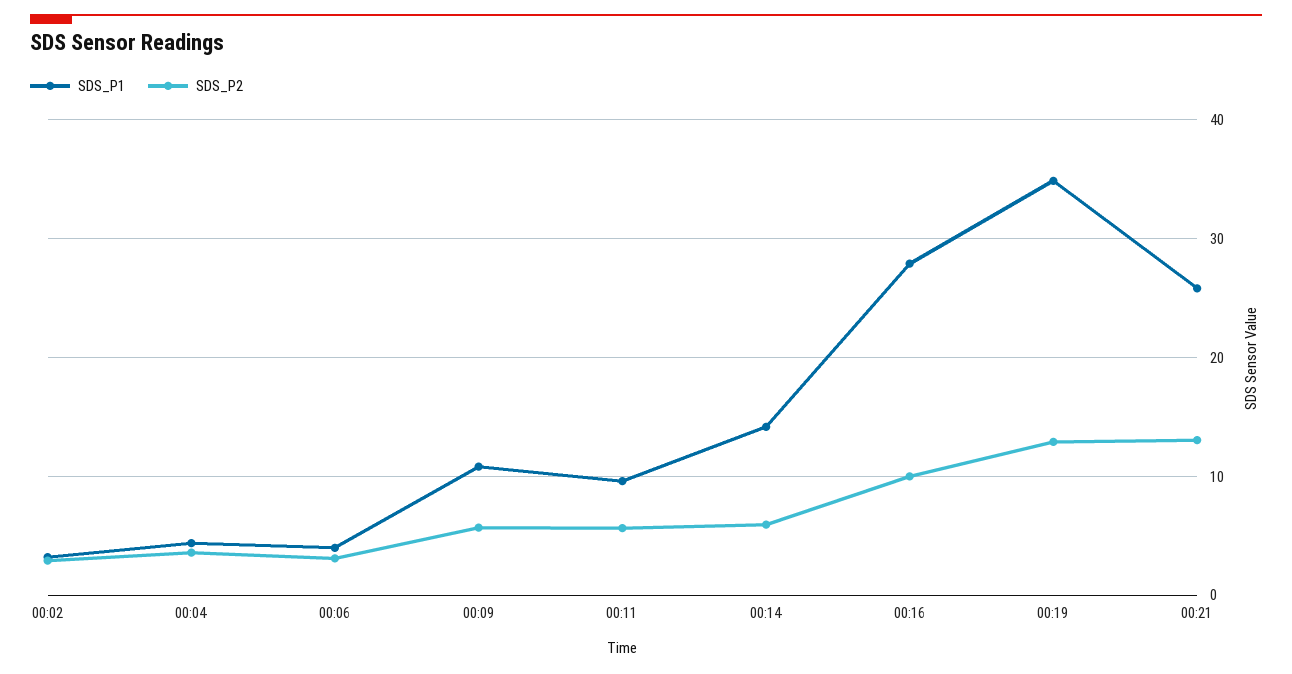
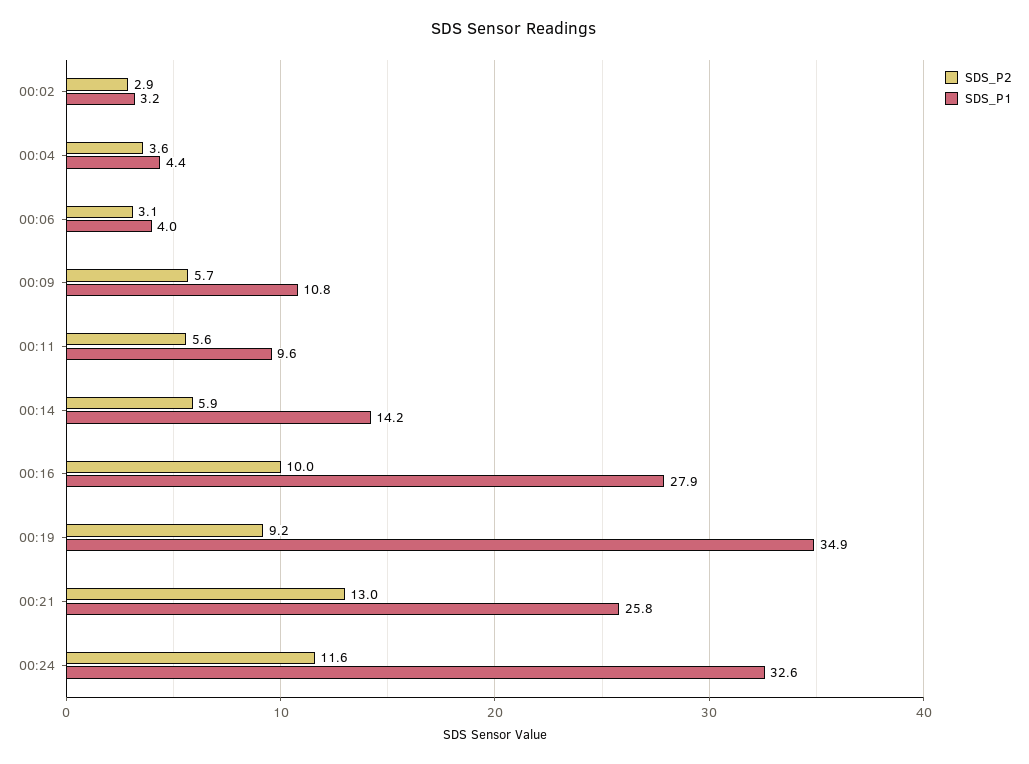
SDS_P2, 00:19: 13 -> 9.2
SDS_P2, 00:24: none -> 11.6
SDS_P1, 00:24: none -> 32.6

